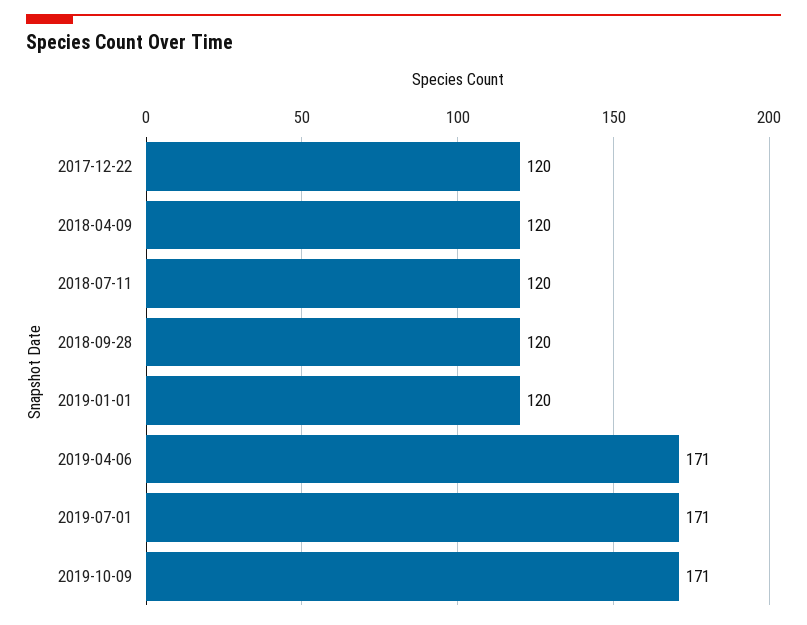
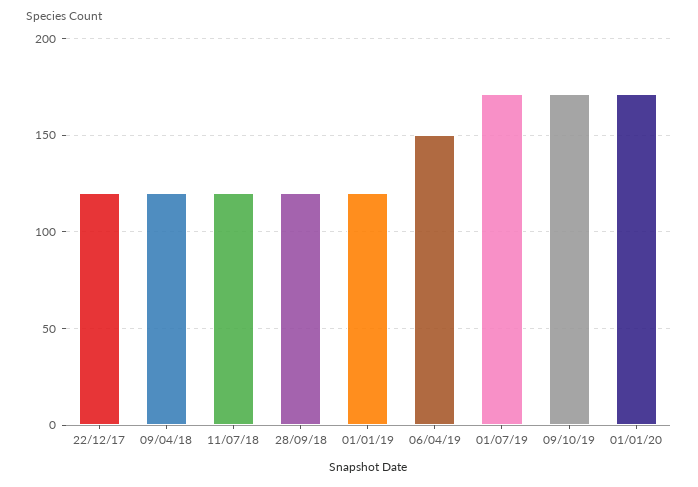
2019-04-06: 171 -> 150
01/01/20: none -> 170

